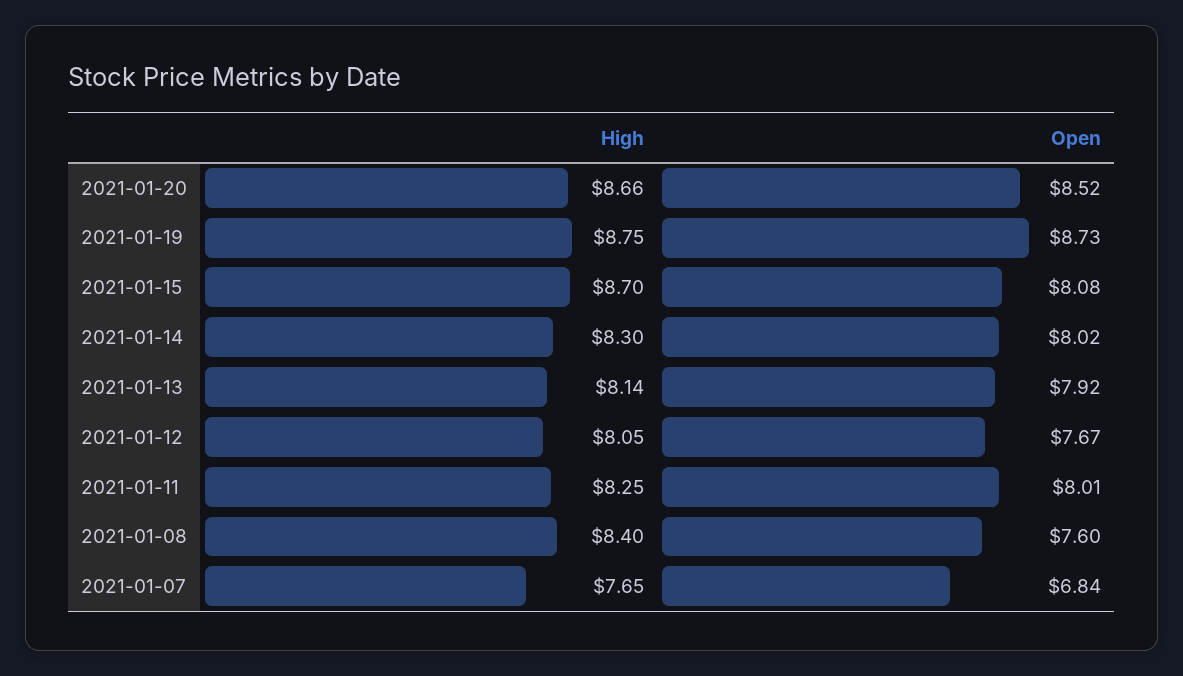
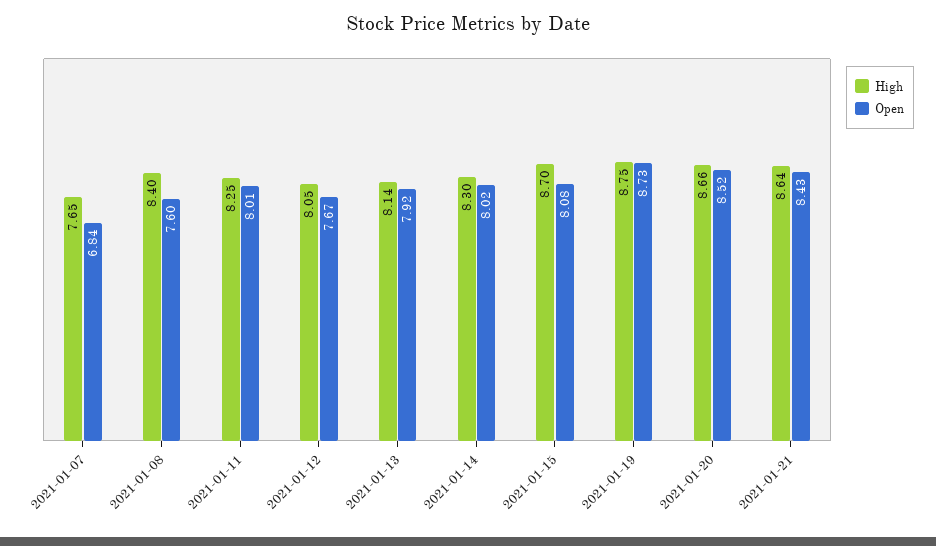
High, 2021-01-21: none -> 8.64
Open, 2021-01-21: none -> 8.43

